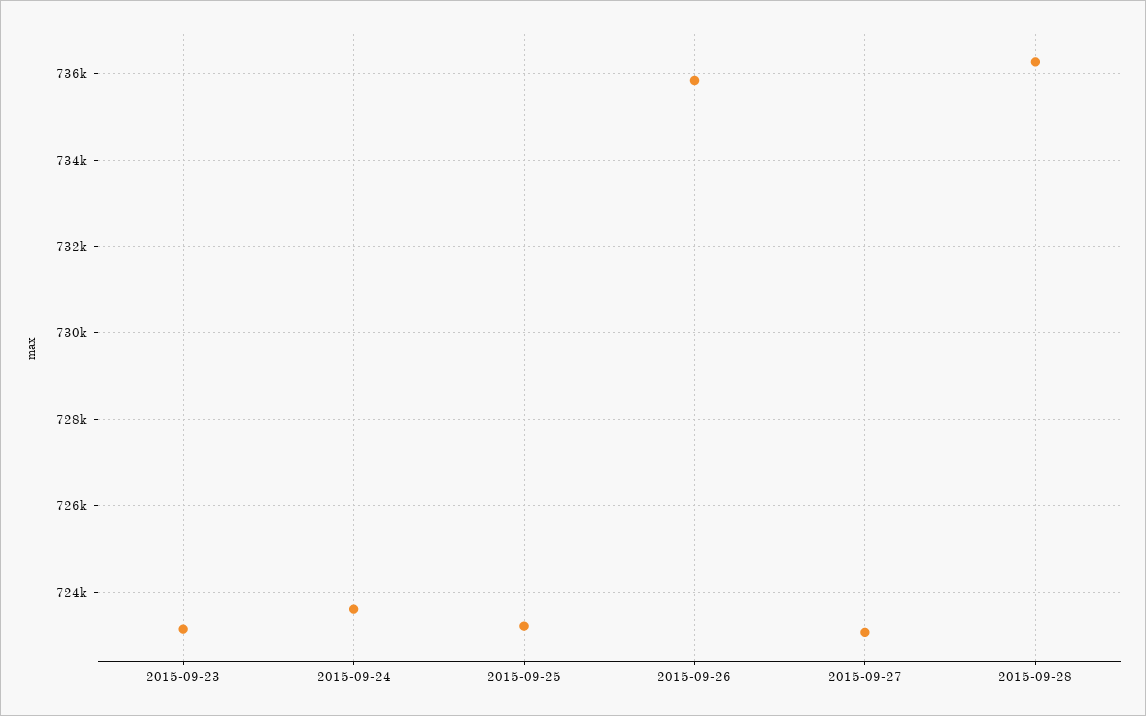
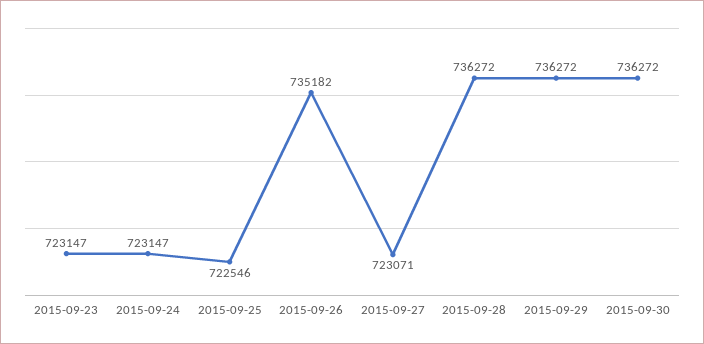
2015-09-24: 723600 -> 723147
2015-09-25: 723200 -> 722546
2015-09-26: 735800 -> 735182
2015-09-29: none -> 736272
2015-09-30: none -> 736272

